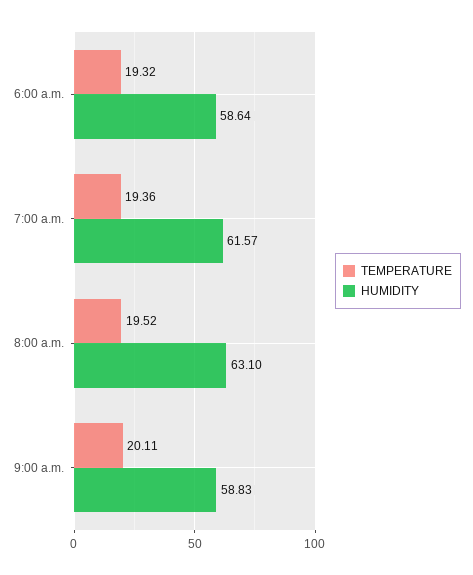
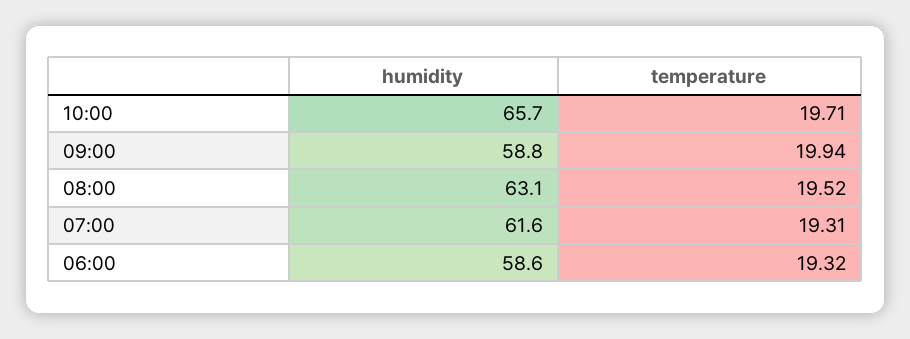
TEMPERATURE, 7:00 a.m.: 19.36 -> 19.31
TEMPERATURE, 9:00 a.m.: 20.11 -> 19.94
HUMIDITY, 10:00: none -> 65.7
TEMPERATURE, 10:00: none -> 19.71

